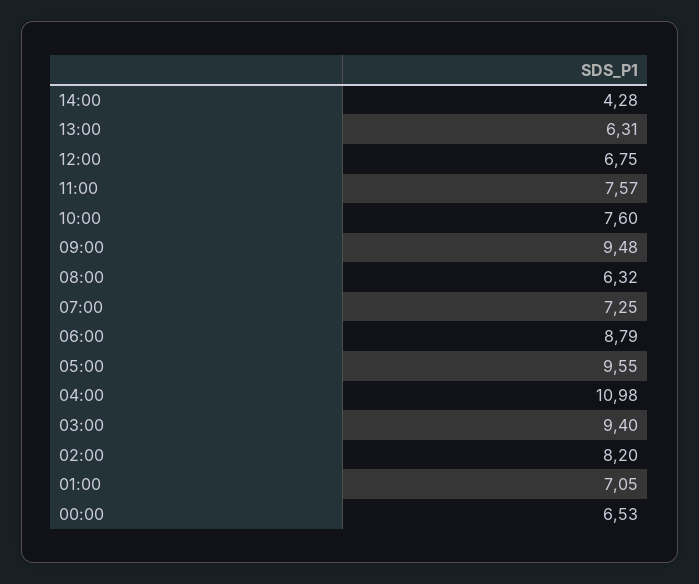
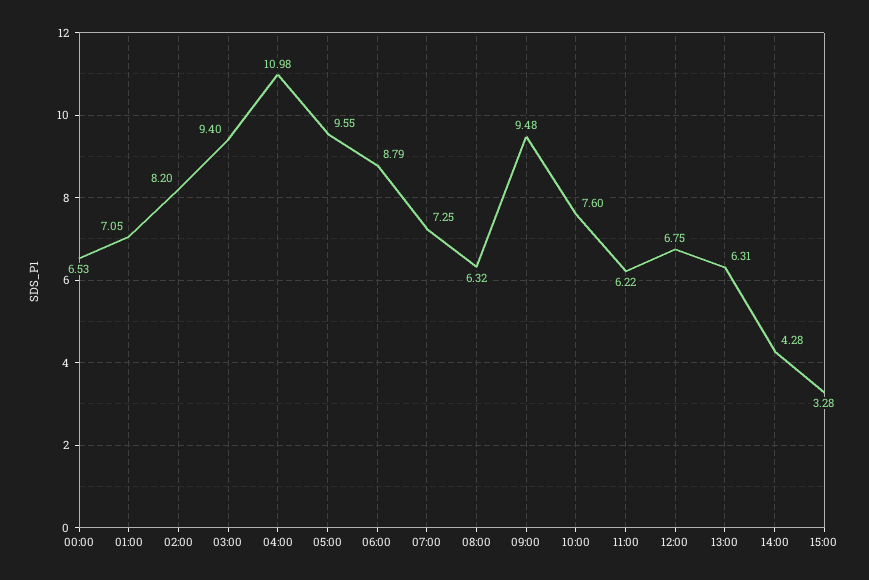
11:00: 7.57 -> 6.22
15:00: none -> 3.28

